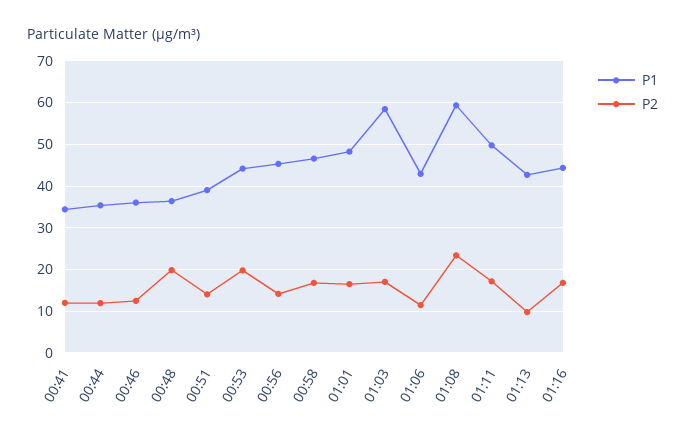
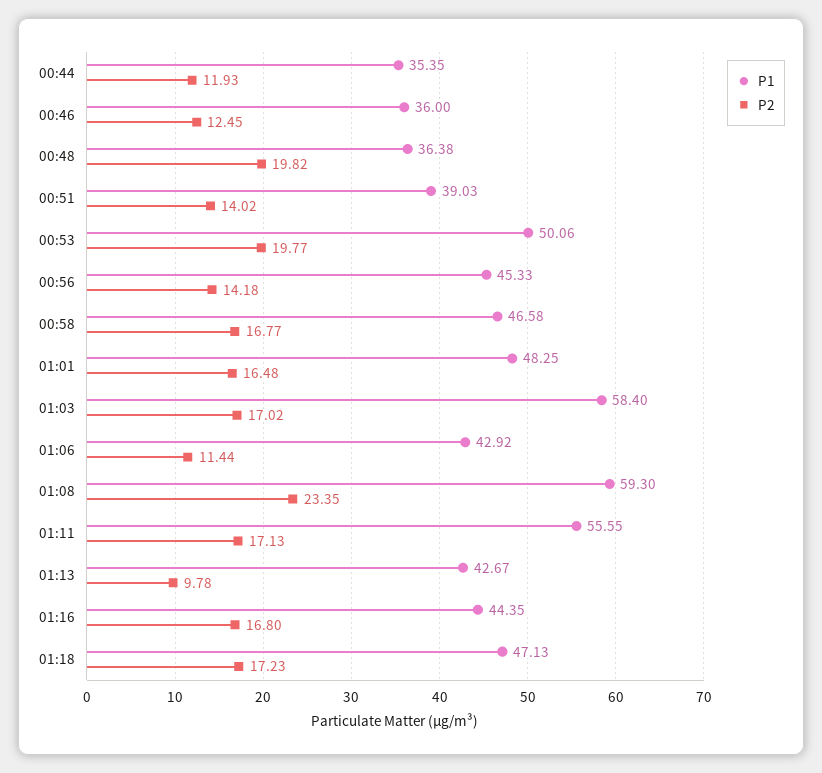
P1, 00:41: 34 -> none
P2, 00:41: 12 -> none
P1, 00:53: 44 -> 50.06
P1, 01:11: 50 -> 55.55
P1, 01:18: none -> 47.13
P2, 01:18: none -> 17.23

